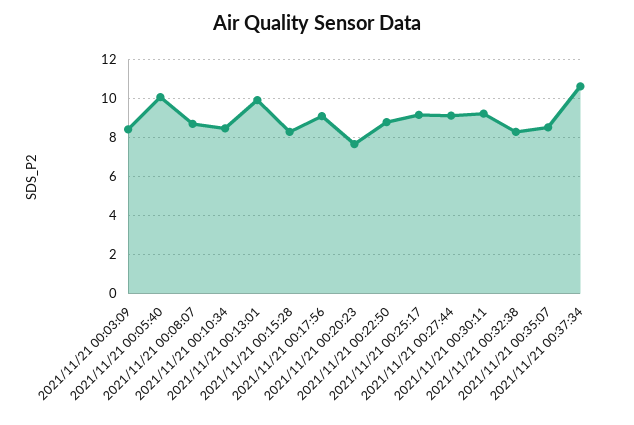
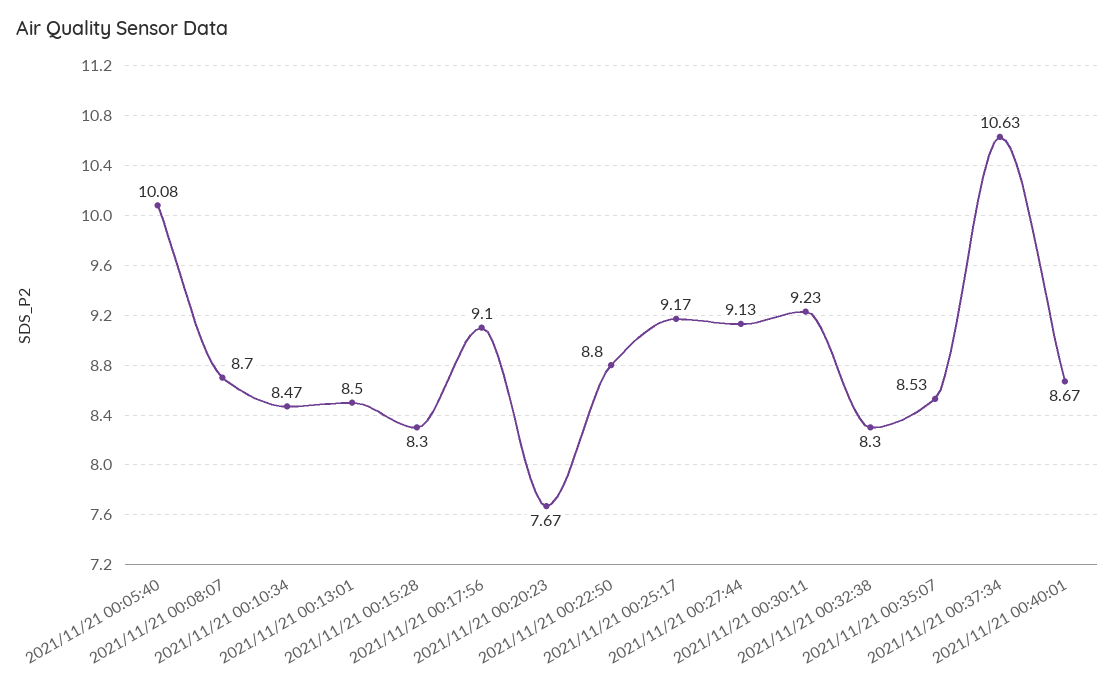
2021/11/21 00:03:09: 8.5 -> none
2021/11/21 00:13:01: 10 -> 8.5
2021/11/21 00:40:01: none -> 8.67

